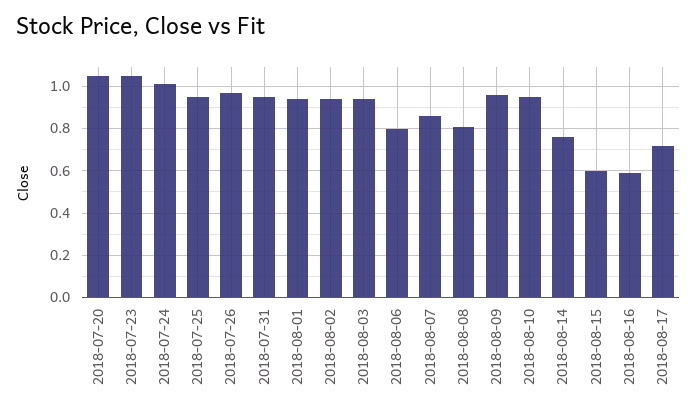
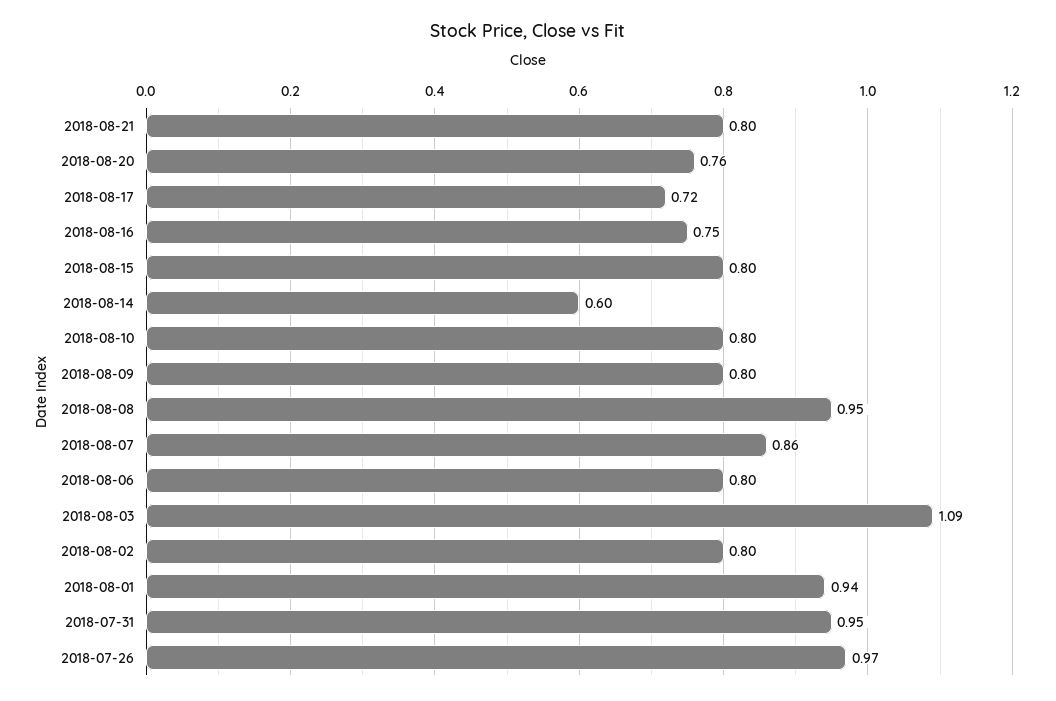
2018-07-20: 1.05 -> none
2018-07-23: 1.05 -> none
2018-07-24: 1 -> none
2018-07-25: 0.95 -> none
2018-08-02: 0.95 -> 0.8
2018-08-03: 0.95 -> 1.09
2018-08-08: 0.8 -> 0.95
2018-08-09: 0.95 -> 0.8
2018-08-10: 0.95 -> 0.8
2018-08-14: 0.75 -> 0.6
2018-08-15: 0.6 -> 0.8
2018-08-16: 0.6 -> 0.75
2018-08-21: none -> 0.8
2018-08-20: none -> 0.76

